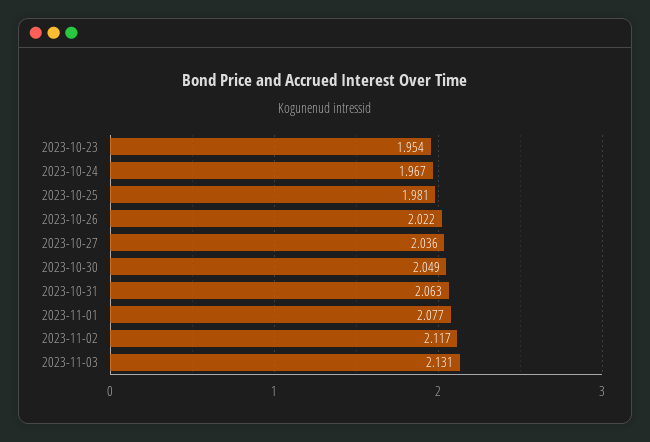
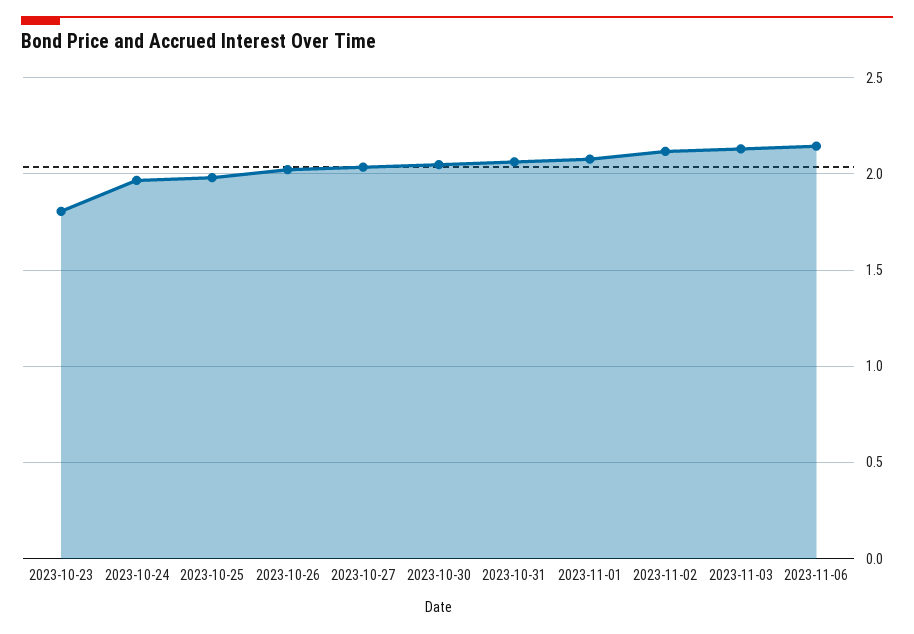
2023-10-23: 1.954 -> 1.8
2023-11-06: none -> 2.15

